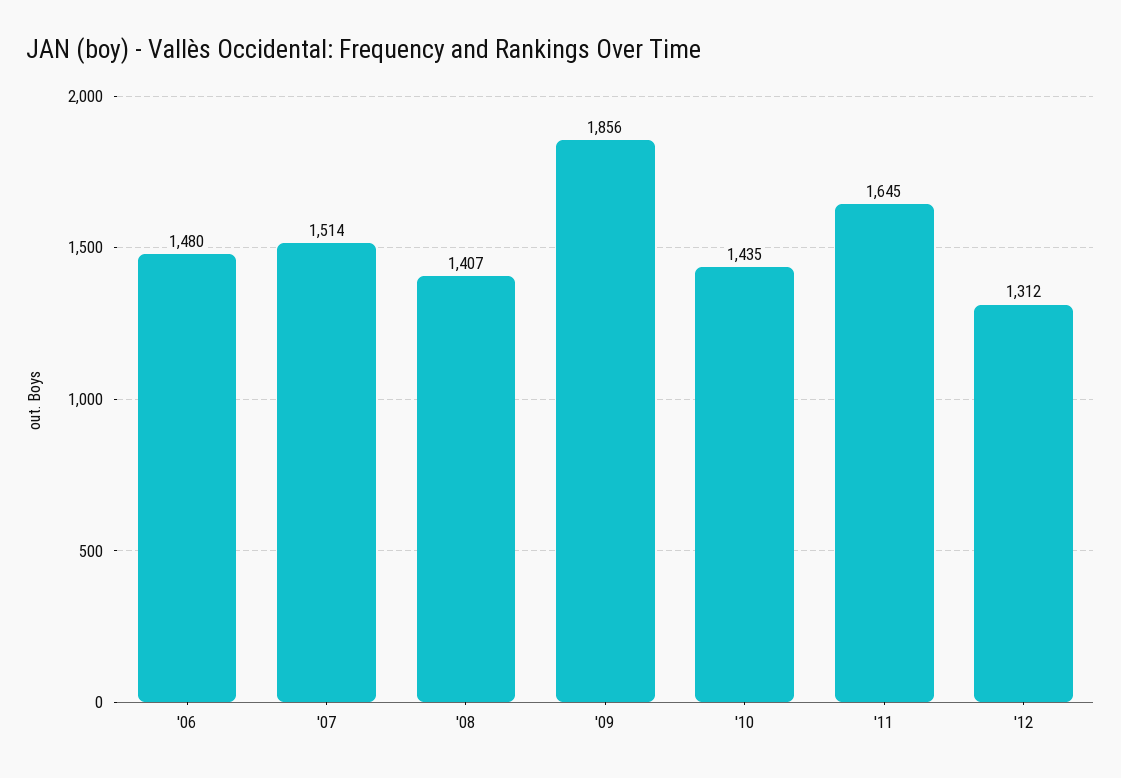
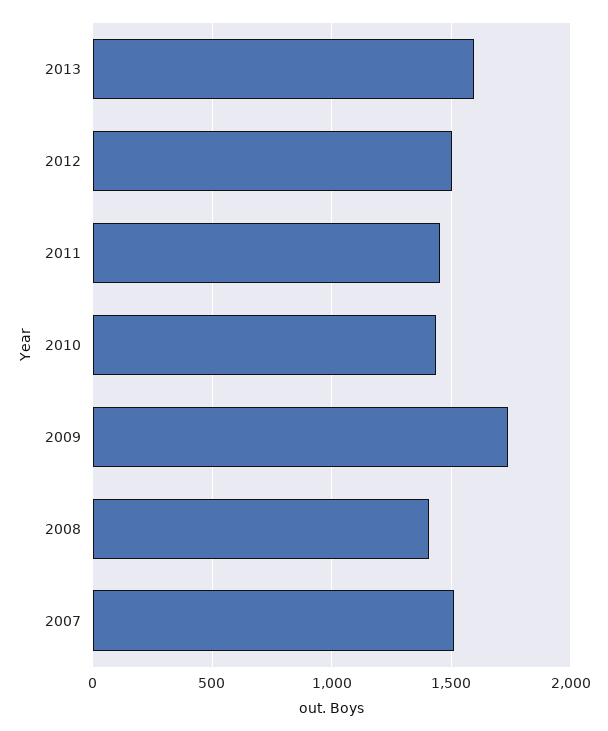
'06: 1480 -> none
'09: 1856 -> 1750
'11: 1645 -> 1450
'12: 1312 -> 1500
2013: none -> 1600

